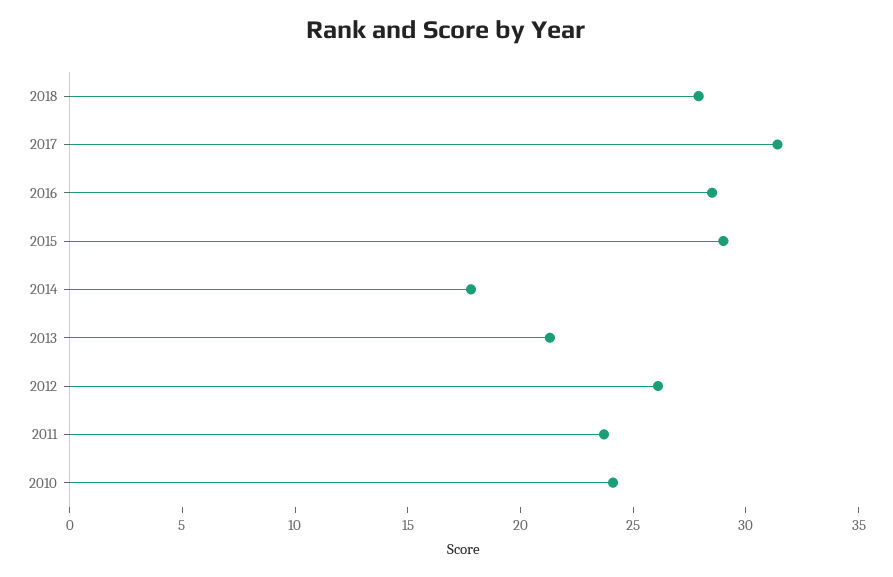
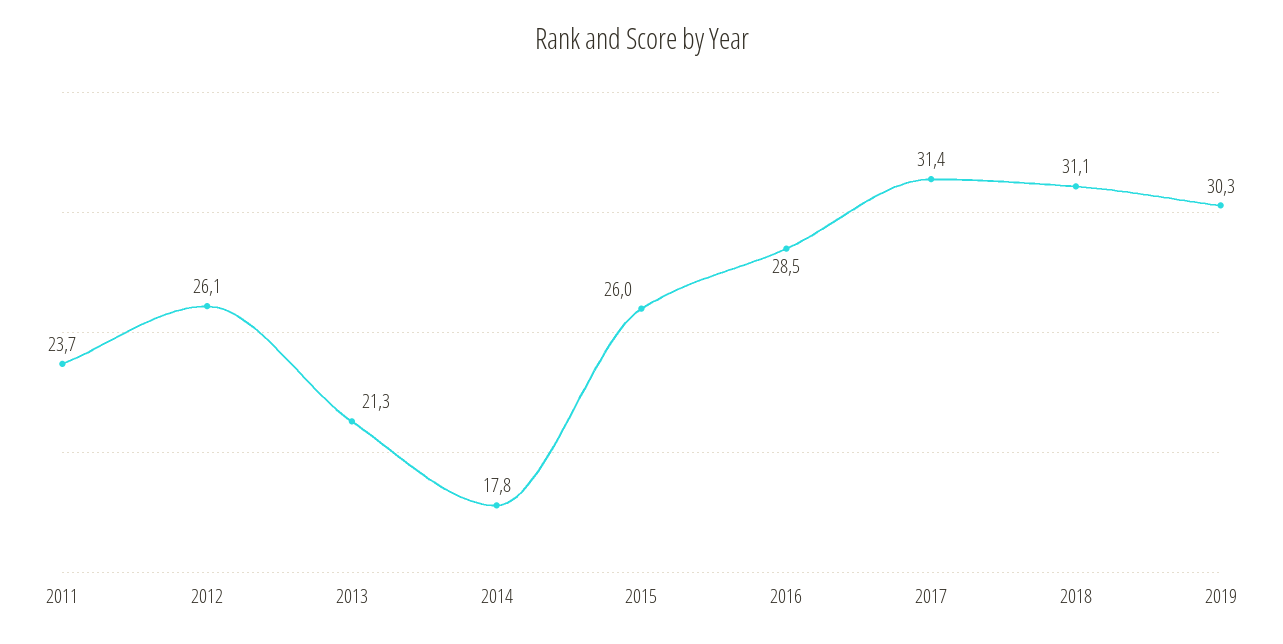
2018: 28 -> 31.1
2015: 29 -> 26
2010: 24 -> none
2019: none -> 30.3

